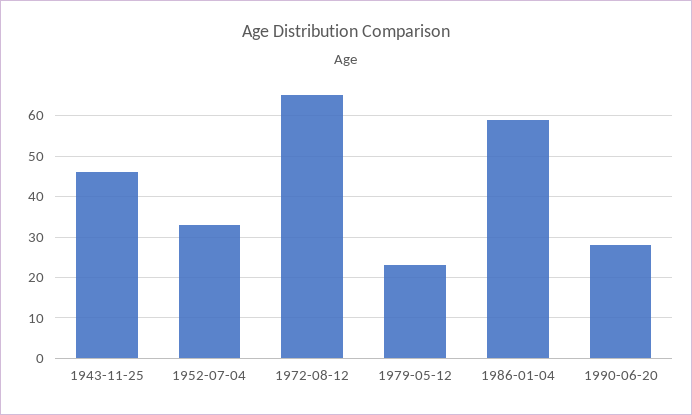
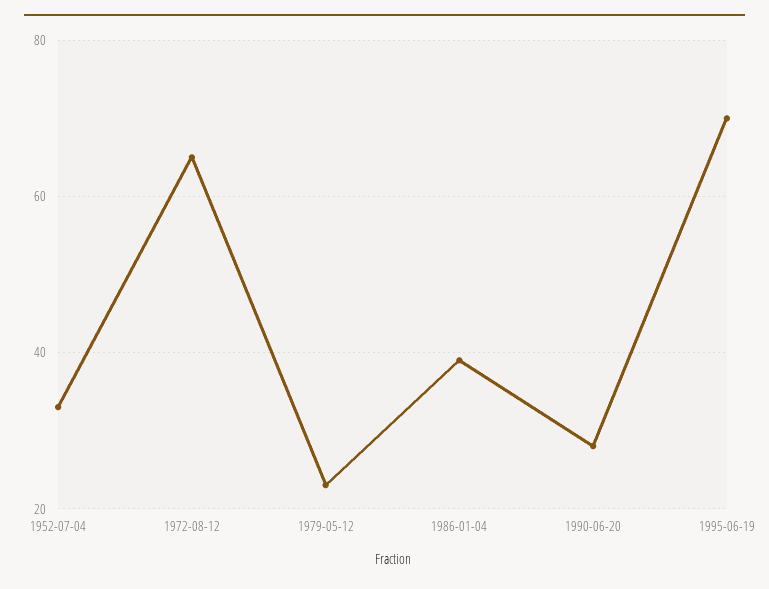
1943-11-25: 45 -> none
1986-01-04: 60 -> 40
1995-06-19: none -> 70

